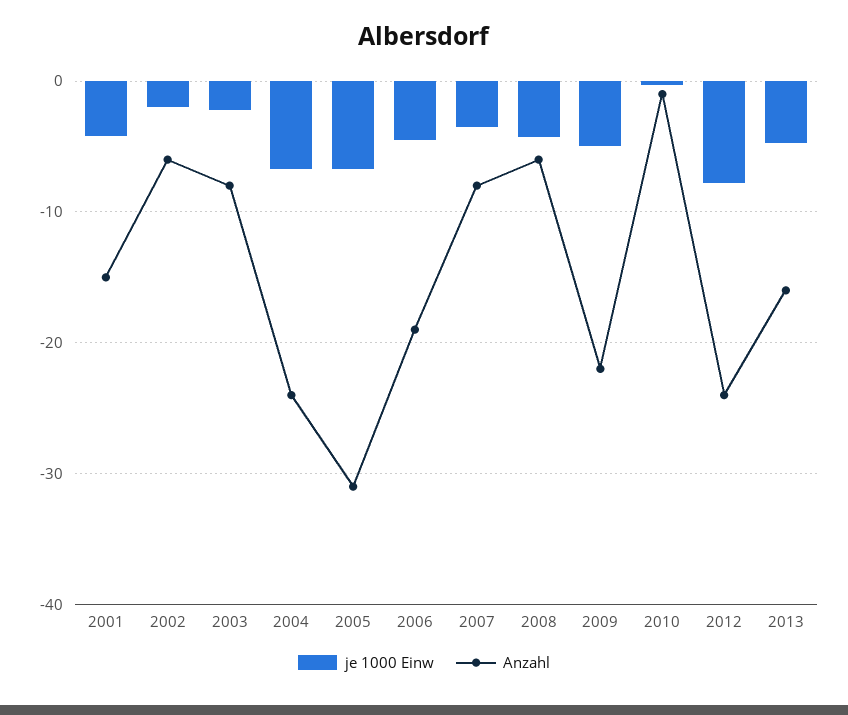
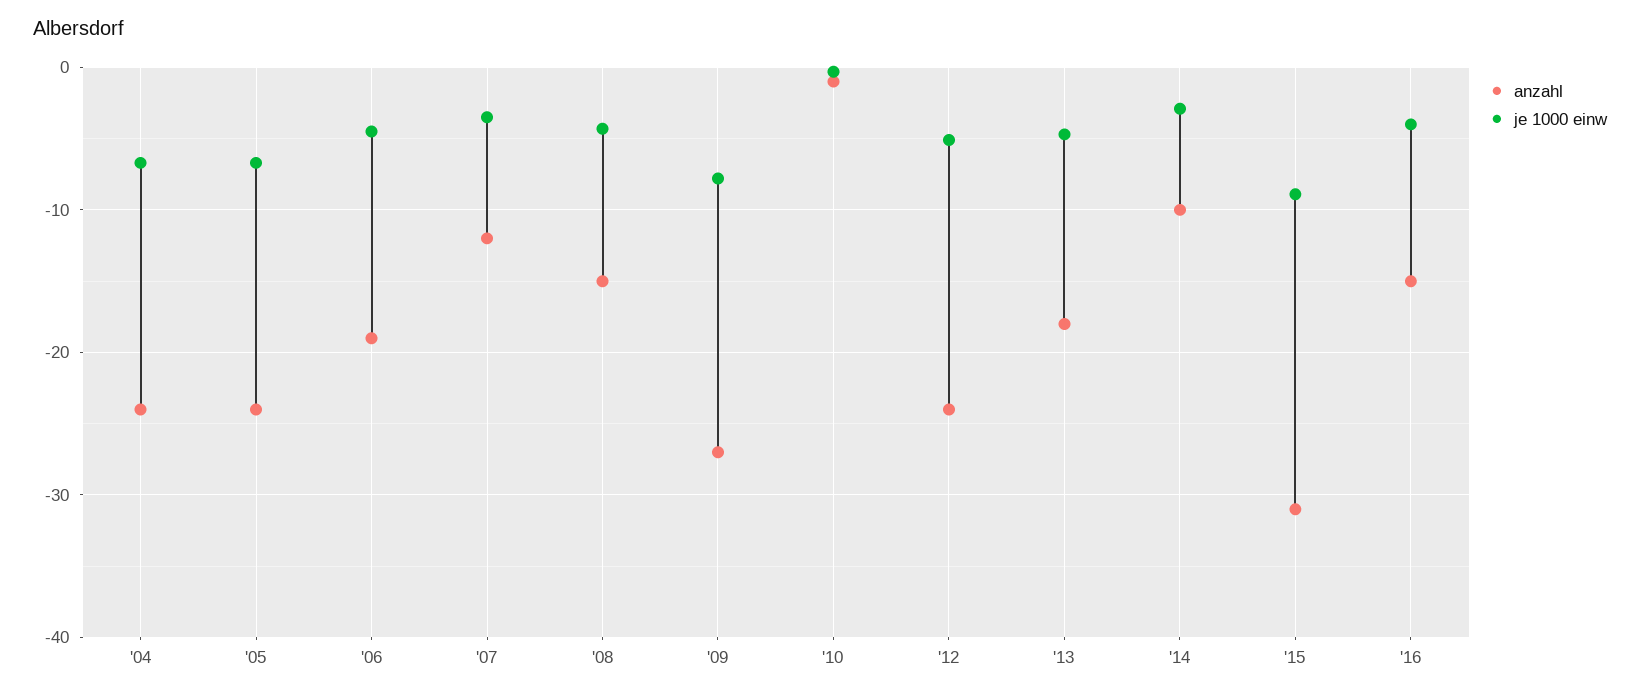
je 1000 Einw, 2001: -4 -> none
Anzahl, 2001: -15 -> none
je 1000 Einw, 2002: -2 -> none
Anzahl, 2002: -6 -> none
je 1000 Einw, 2003: -2 -> none
Anzahl, 2003: -8 -> none
Anzahl, 2005: -31 -> -24
Anzahl, 2007: -8 -> -12
Anzahl, 2008: -6 -> -15
je 1000 Einw, 2009: -5 -> -8
Anzahl, 2009: -22 -> -27
je 1000 Einw, 2012: -8 -> -5
Anzahl, 2013: -16 -> -18
Anzahl, '14: none -> -10
je 1000 Einw, '14: none -> -3
Anzahl, '15: none -> -31
je 1000 Einw, '15: none -> -9
Anzahl, '16: none -> -15
je 1000 Einw, '16: none -> -4

